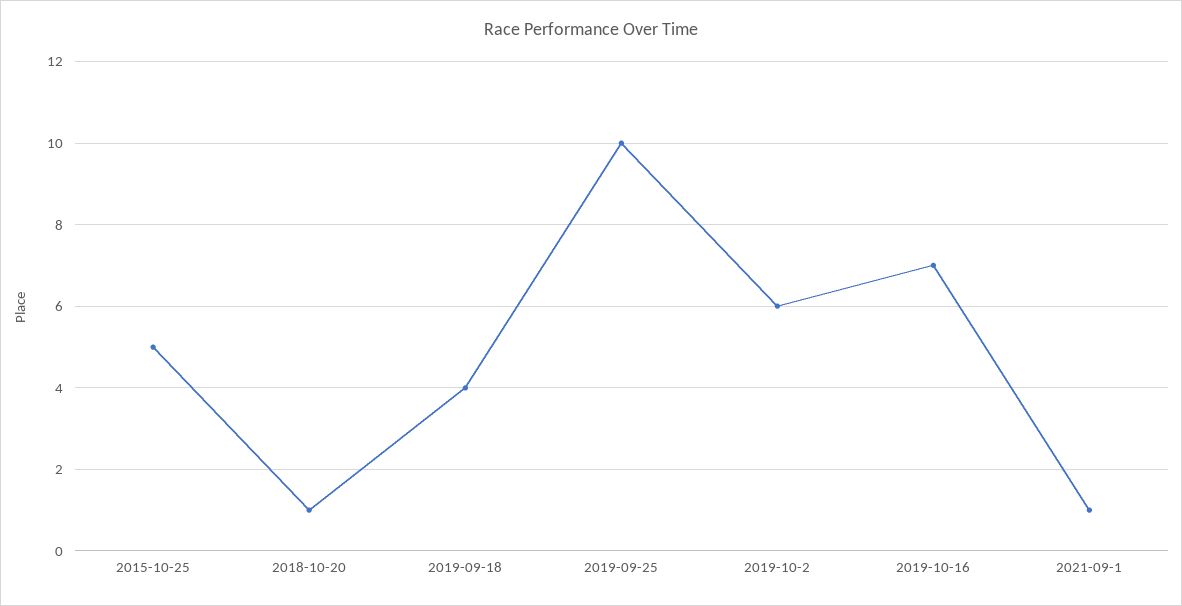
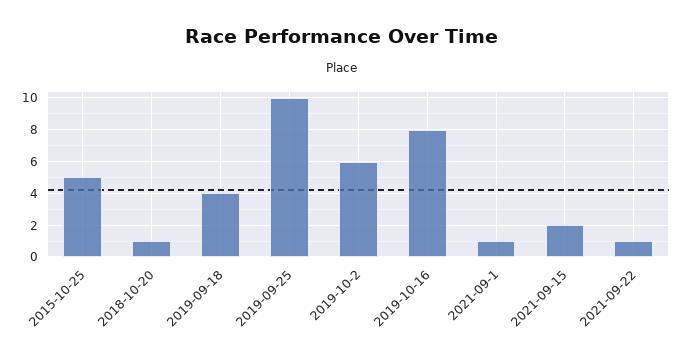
2019-10-16: 7 -> 8
2021-09-15: none -> 2
2021-09-22: none -> 1

